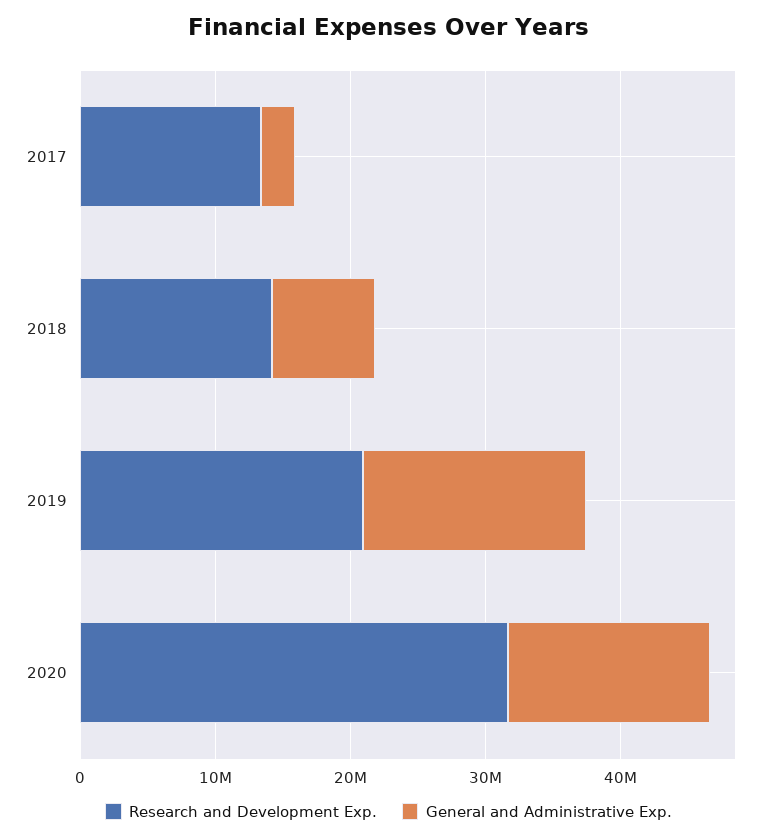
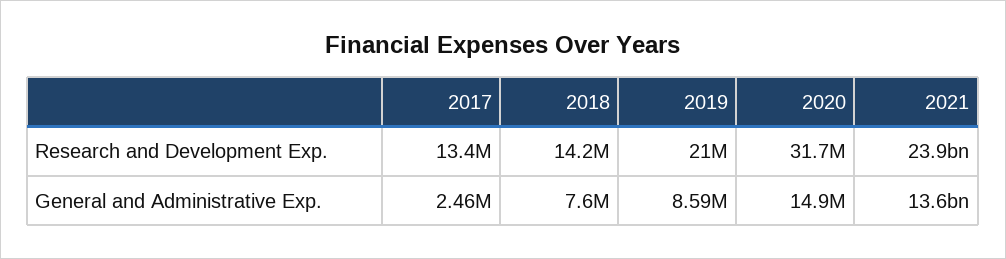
General and Administrative Exp., 2019: 16000000 -> 8590000
Research and Development Exp., 2021: none -> 23900000000
General and Administrative Exp., 2021: none -> 13600000000

